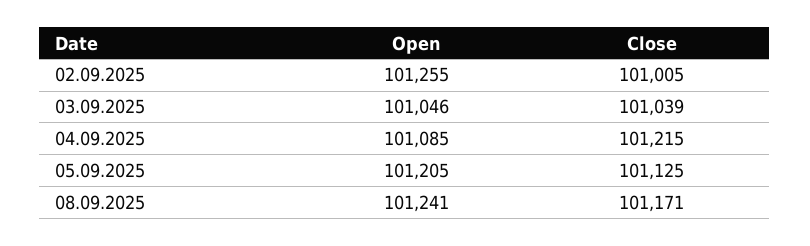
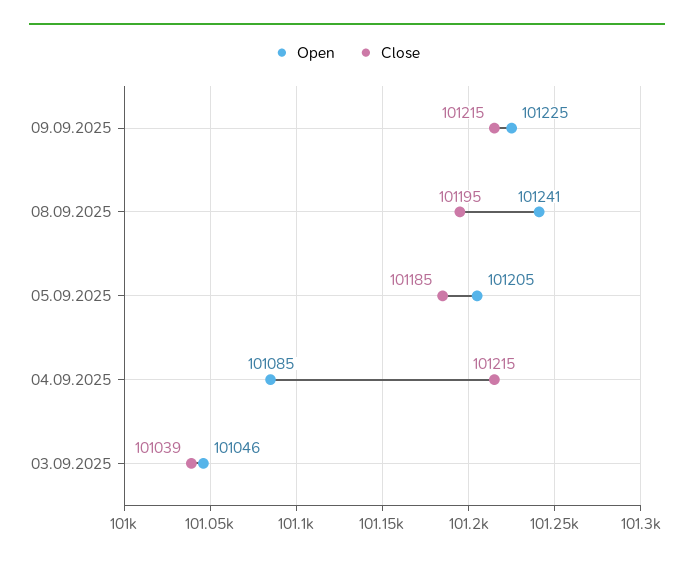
Open, 02.09.2025: 101255 -> none
Close, 02.09.2025: 101005 -> none
Close, 05.09.2025: 101125 -> 101185
Close, 08.09.2025: 101171 -> 101195
Open, 09.09.2025: none -> 101225
Close, 09.09.2025: none -> 101215

